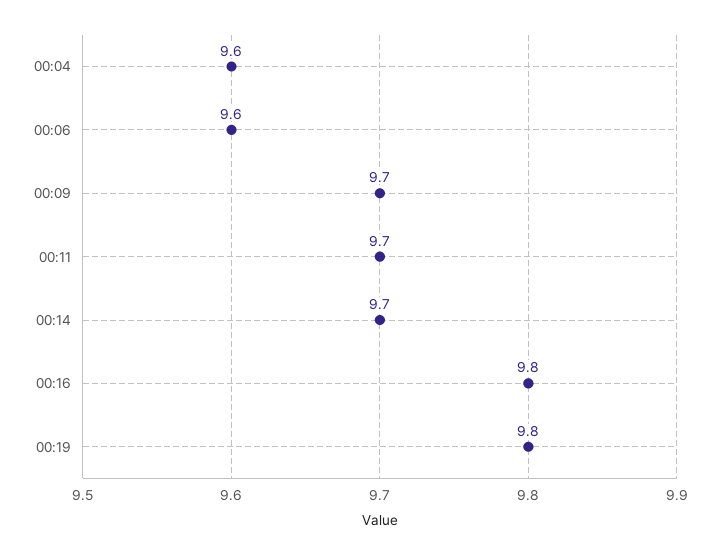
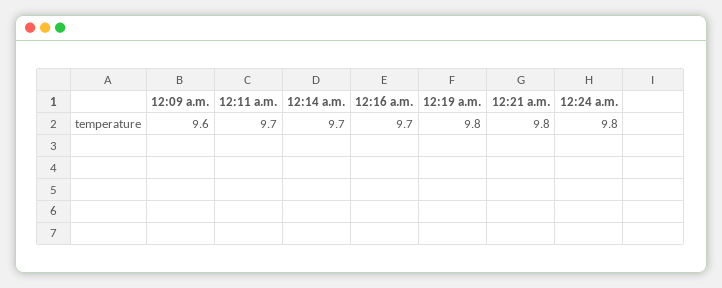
00:04: 9.6 -> none
00:06: 9.6 -> none
00:09: 9.7 -> 9.6
00:16: 9.8 -> 9.7
12:21 a.m.: none -> 9.8
12:24 a.m.: none -> 9.8

